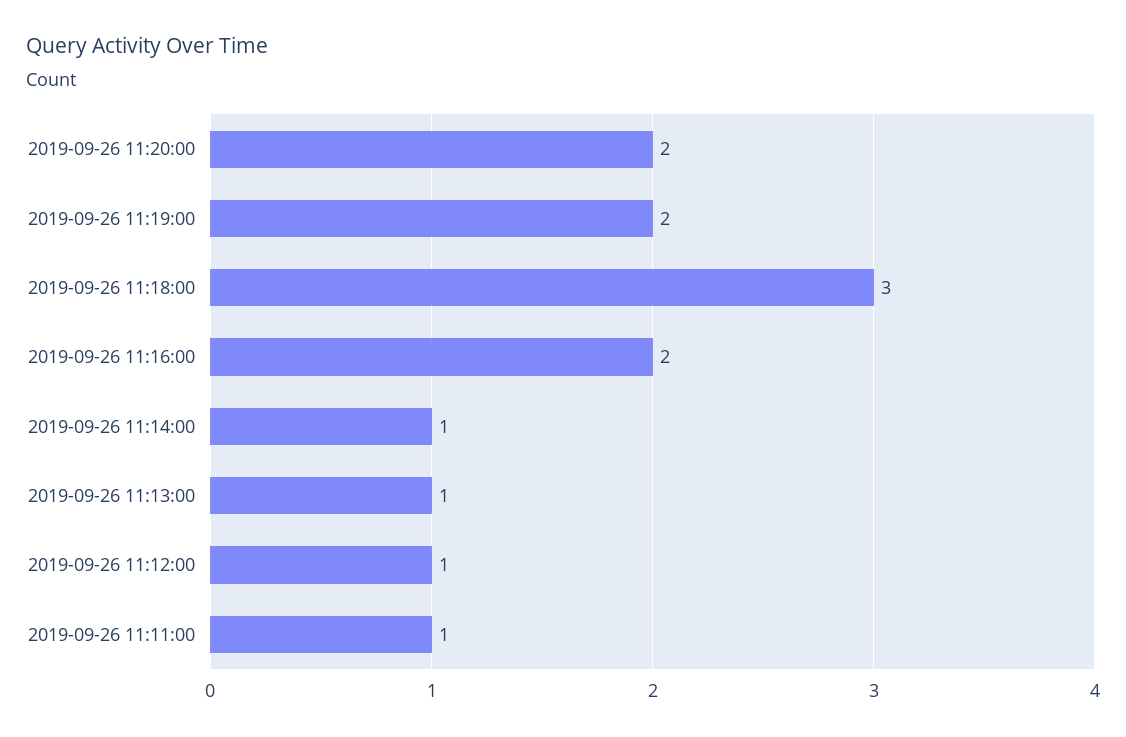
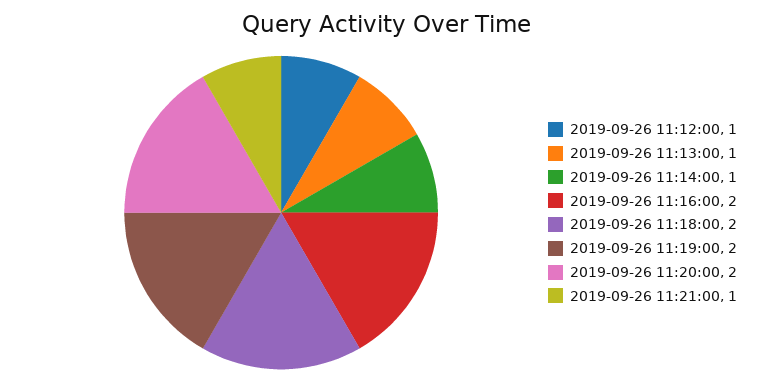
2019-09-26 11:18:00: 3 -> 2
2019-09-26 11:11:00: 1 -> none
2019-09-26 11:21:00: none -> 1

